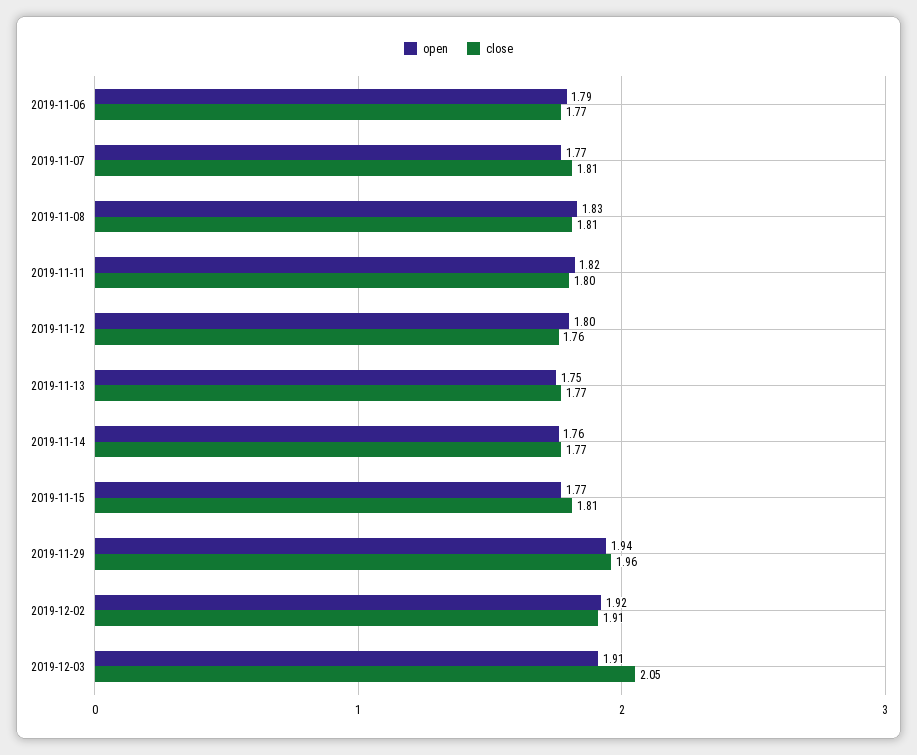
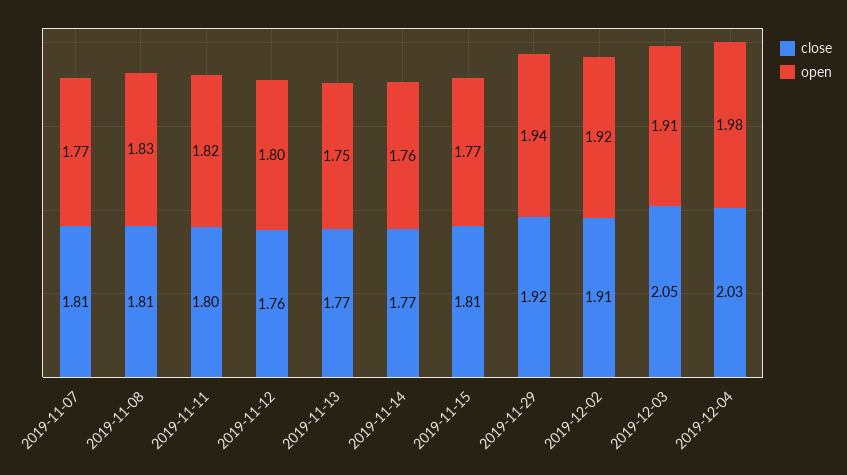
open, 2019-11-06: 1.79 -> none
close, 2019-11-06: 1.77 -> none
close, 2019-11-29: 1.96 -> 1.92
close, 2019-12-04: none -> 2.03
open, 2019-12-04: none -> 1.98

